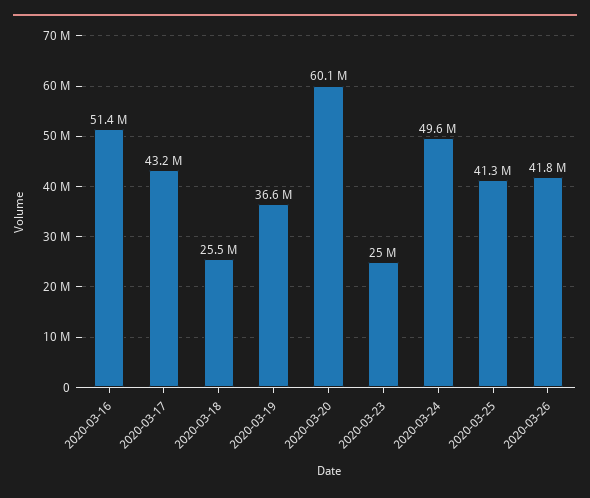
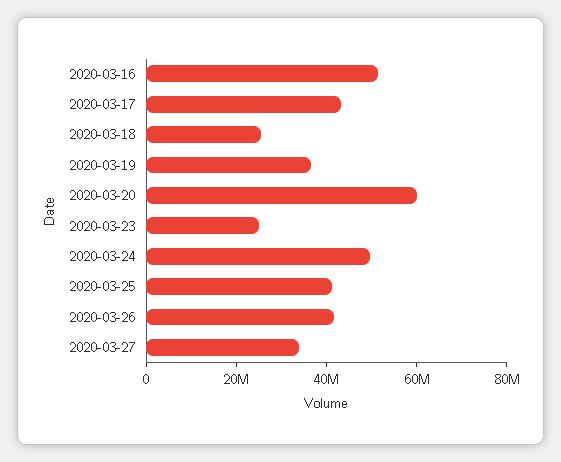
2020-03-27: none -> 35000000

